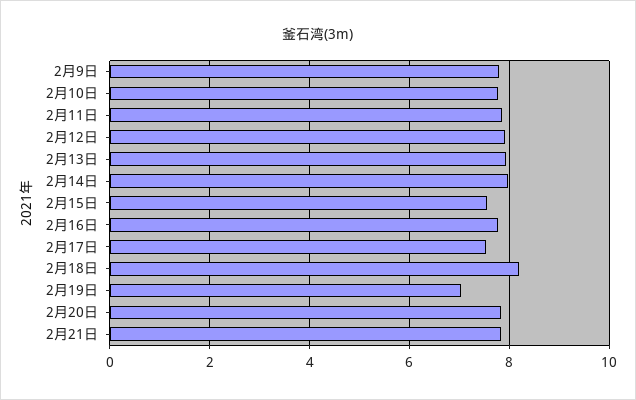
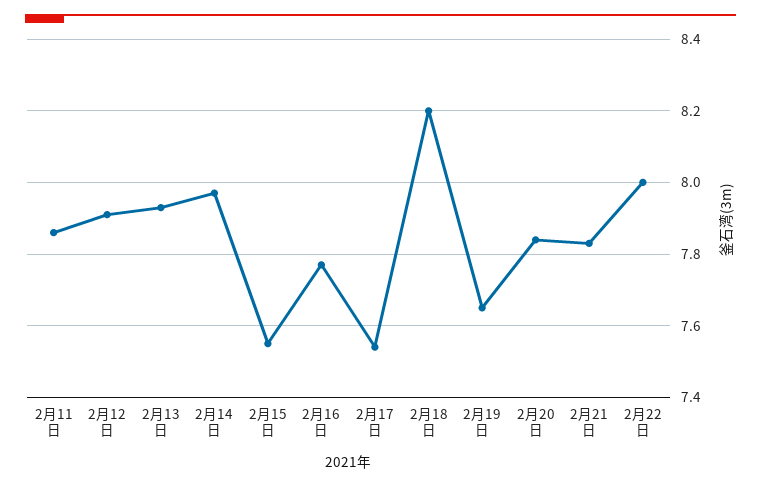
2月9日: 7.8 -> none
2月10日: 7.8 -> none
2月19日: 7 -> 7.65
2月22日: none -> 8

